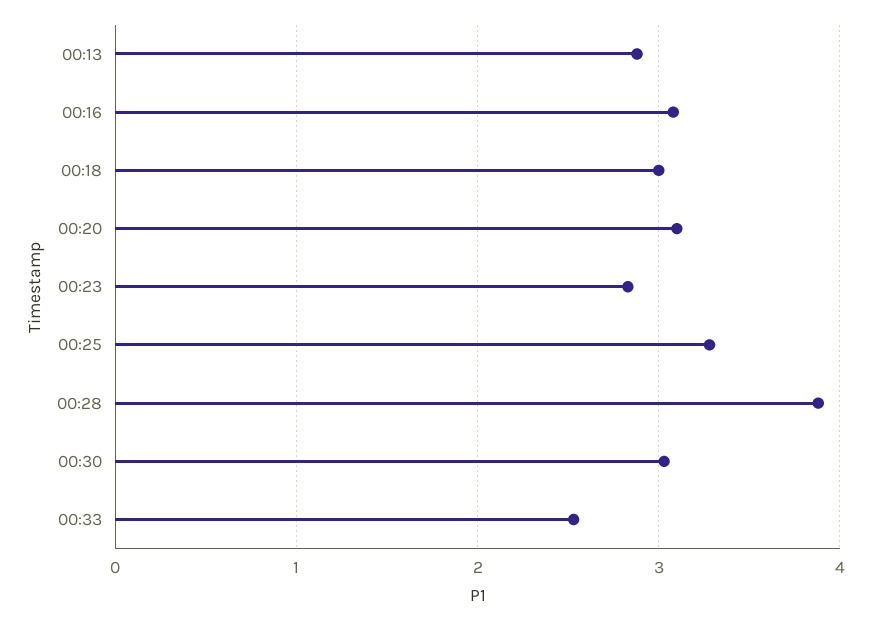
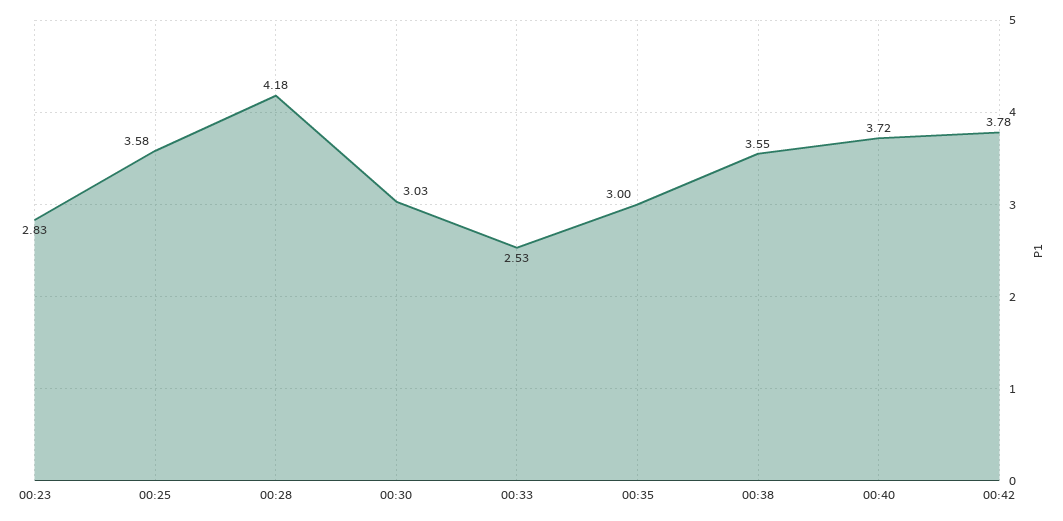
00:13: 2.9 -> none
00:16: 3.1 -> none
00:18: 3 -> none
00:20: 3.1 -> none
00:25: 3.3 -> 3.58
00:28: 3.9 -> 4.18
00:35: none -> 3
00:38: none -> 3.55
00:40: none -> 3.72
00:42: none -> 3.78

